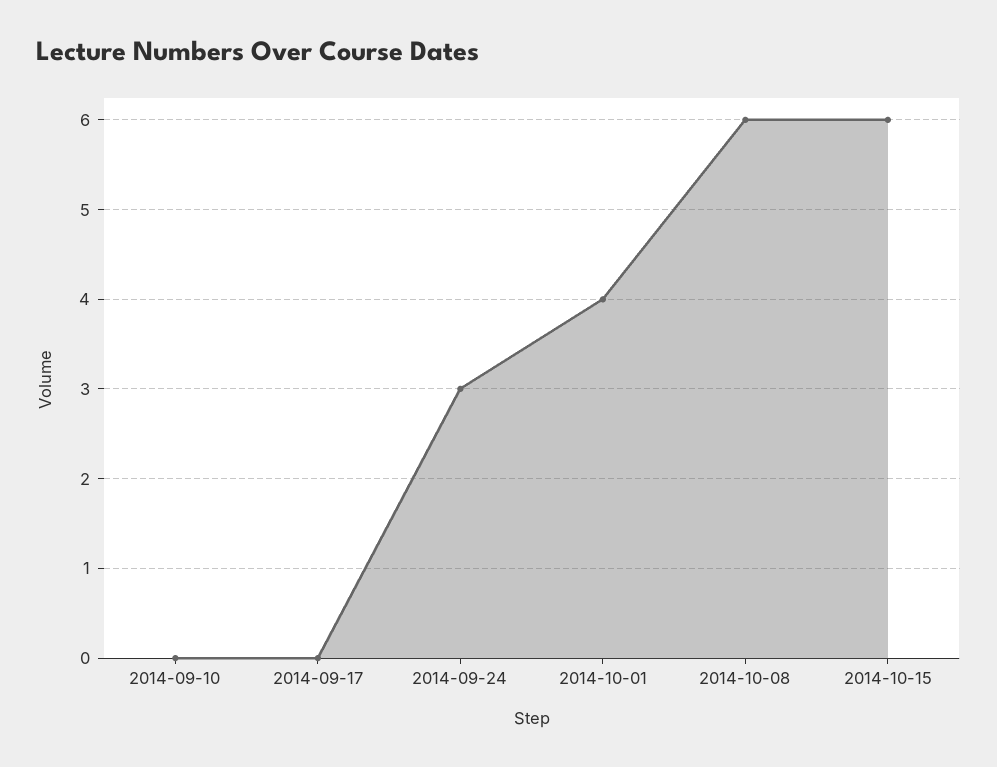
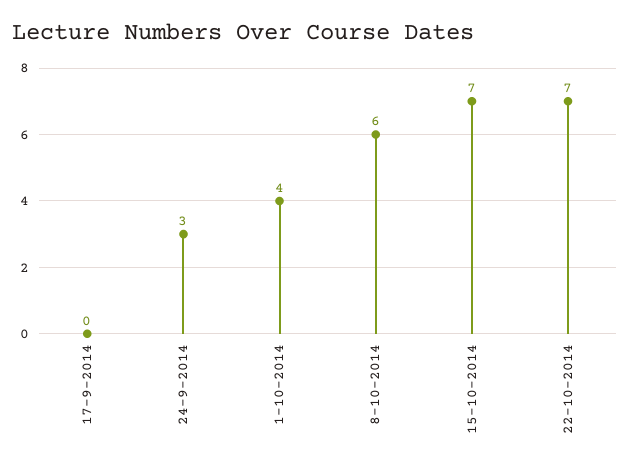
2014-09-10: 0 -> none
2014-10-15: 6 -> 7
22-10-2014: none -> 7

